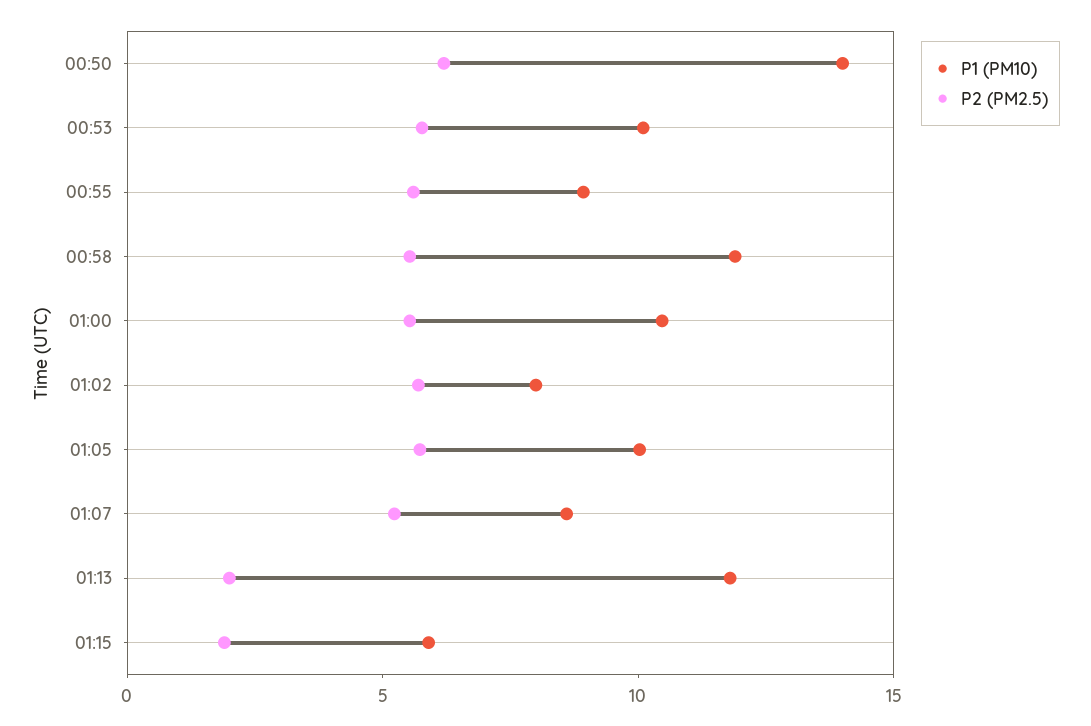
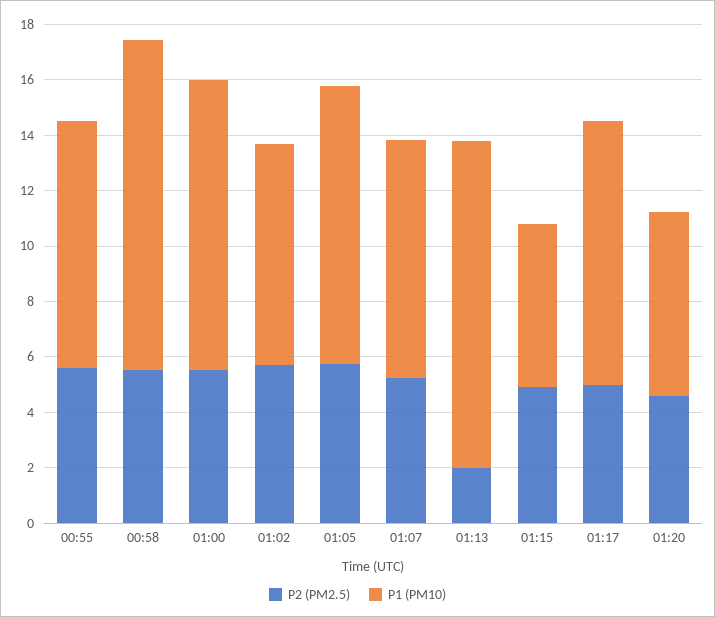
P1 (PM10), 00:50: 14 -> none
P2 (PM2.5), 00:50: 6 -> none
P1 (PM10), 00:53: 10 -> none
P2 (PM2.5), 00:53: 6 -> none
P2 (PM2.5), 01:15: 2 -> 5
P2 (PM2.5), 01:17: none -> 5
P1 (PM10), 01:17: none -> 9.5
P2 (PM2.5), 01:20: none -> 4.5
P1 (PM10), 01:20: none -> 6.5

